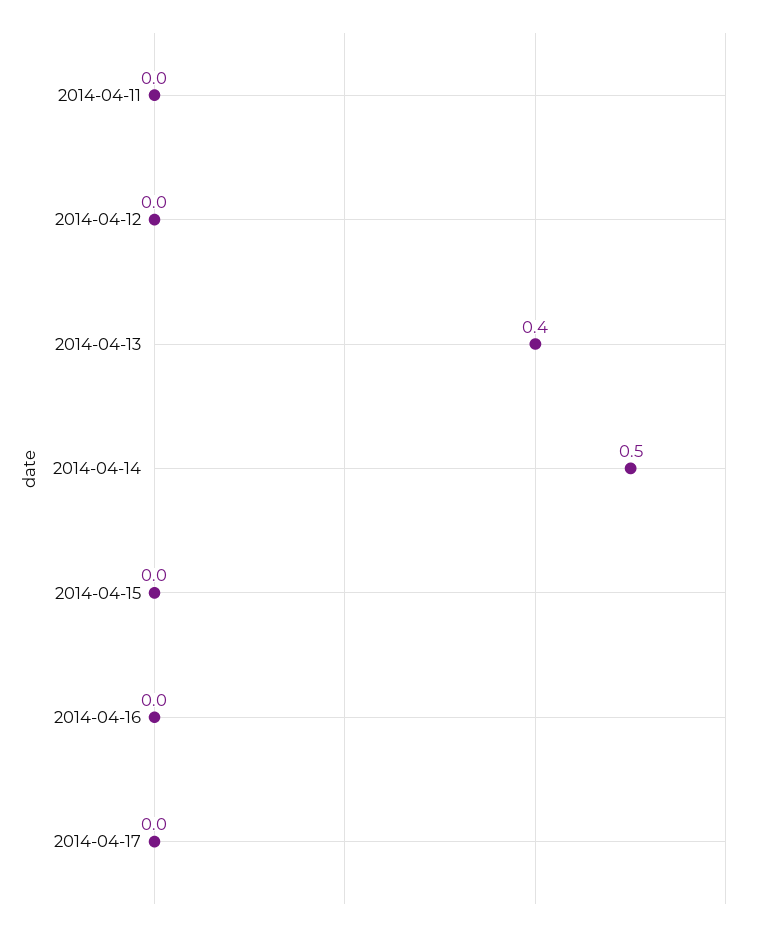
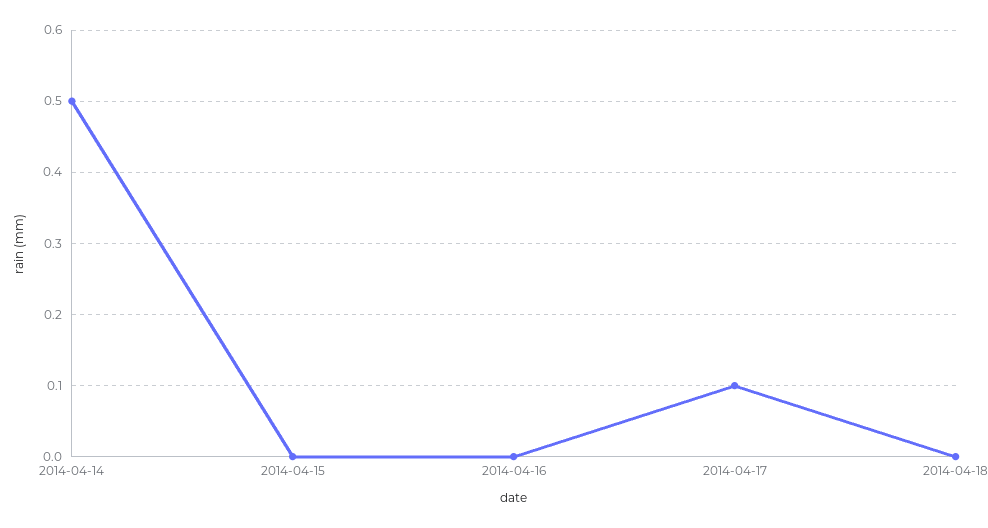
2014-04-11: 0 -> none
2014-04-12: 0 -> none
2014-04-13: 0.4 -> none
2014-04-17: 0 -> 0.1
2014-04-18: none -> 0

